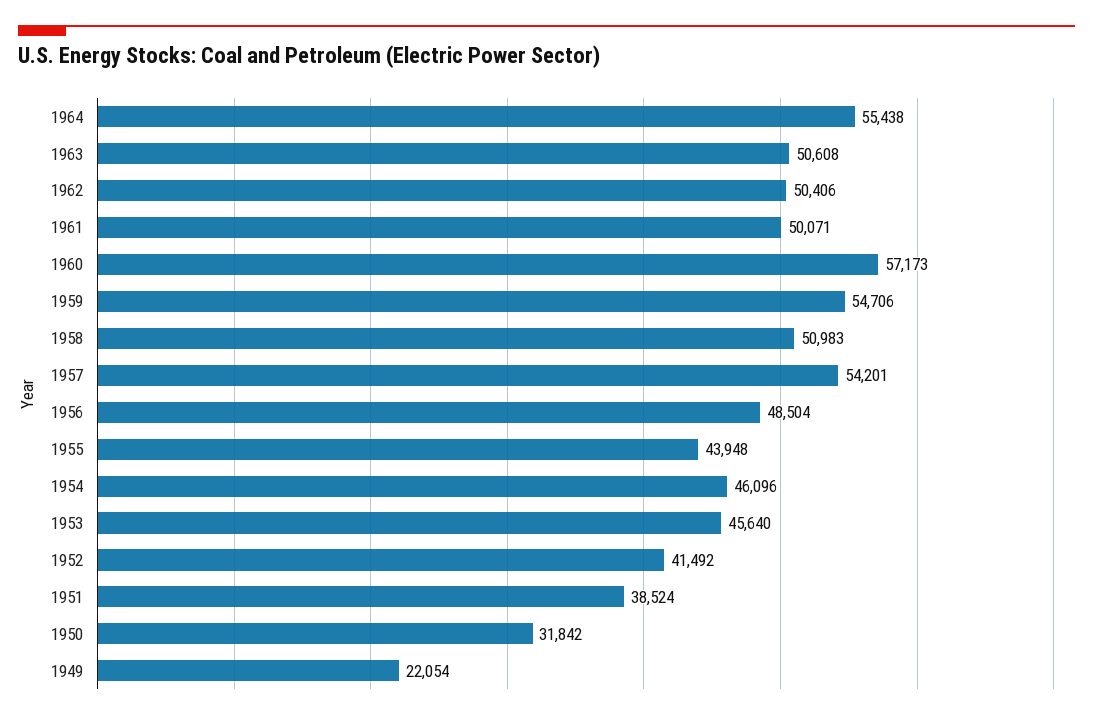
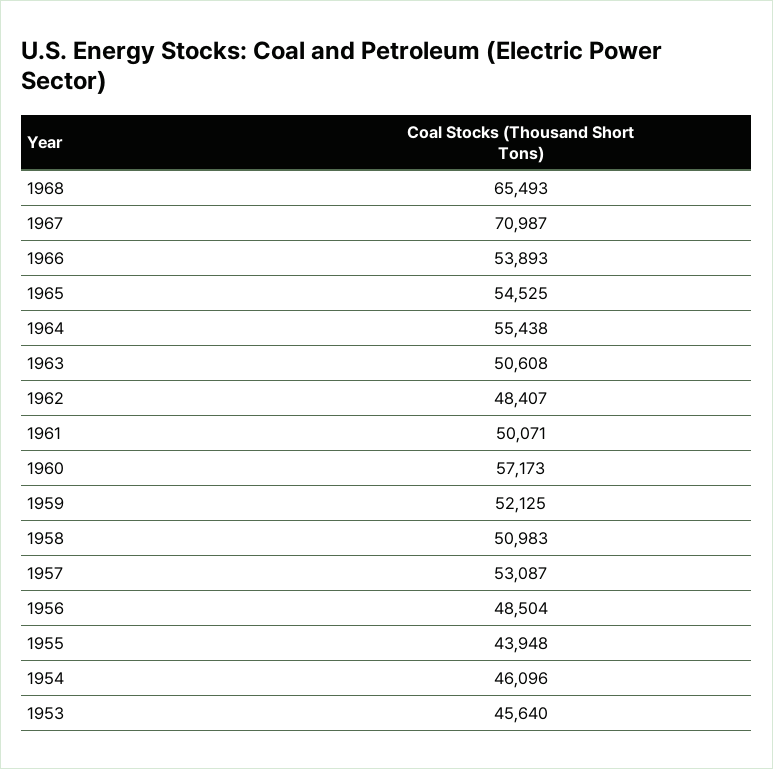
1962: 50406 -> 48407
1959: 54706 -> 52125
1957: 54201 -> 53087
1952: 41492 -> none
1951: 38524 -> none
1950: 31842 -> none
1949: 22054 -> none
1968: none -> 65493
1967: none -> 70987
1966: none -> 53893
1965: none -> 54525

